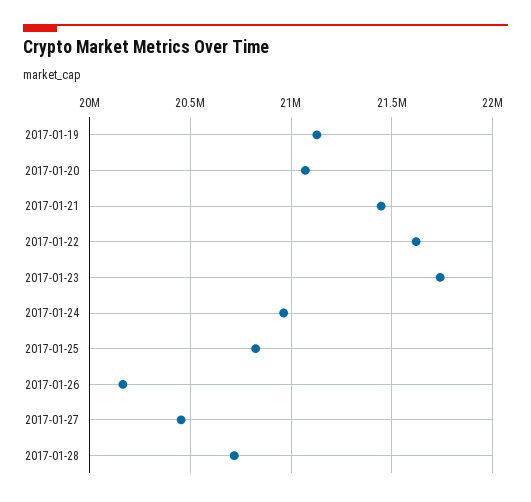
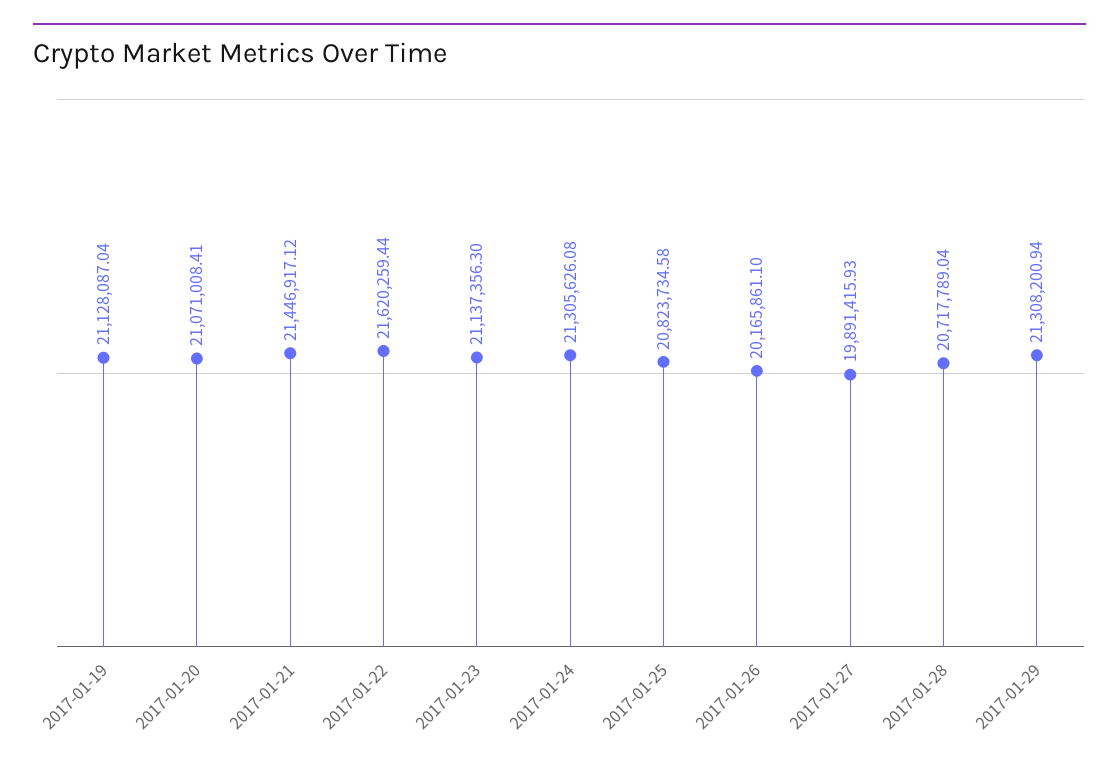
2017-01-23: 21750000 -> 21137356.3
2017-01-24: 20950000 -> 21305626.08
2017-01-27: 20450000 -> 19891415.93
2017-01-29: none -> 21308200.94

